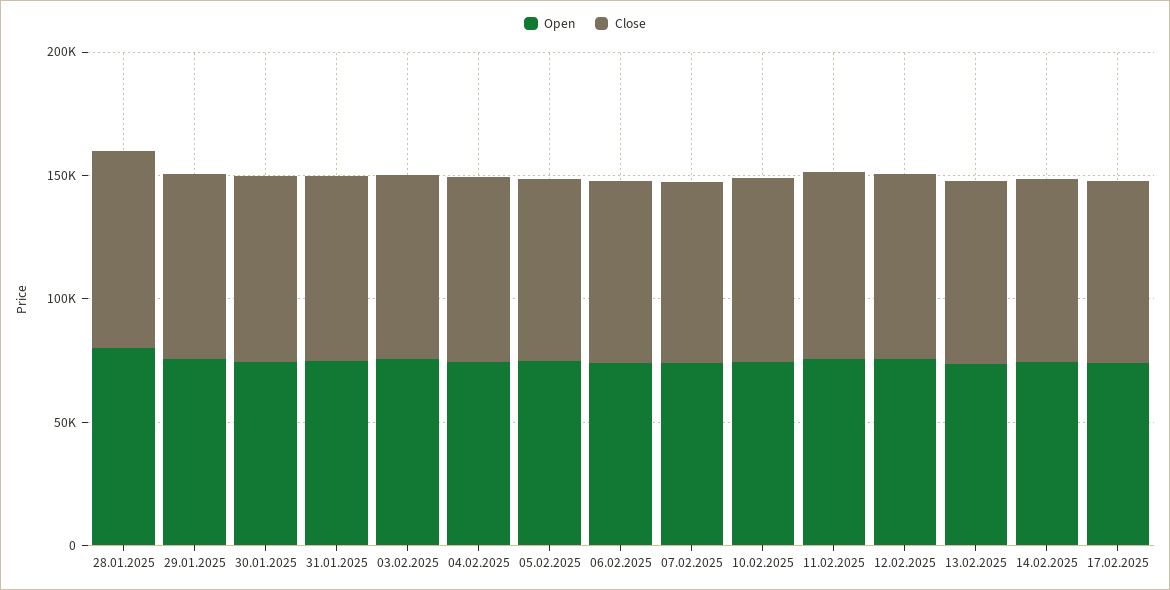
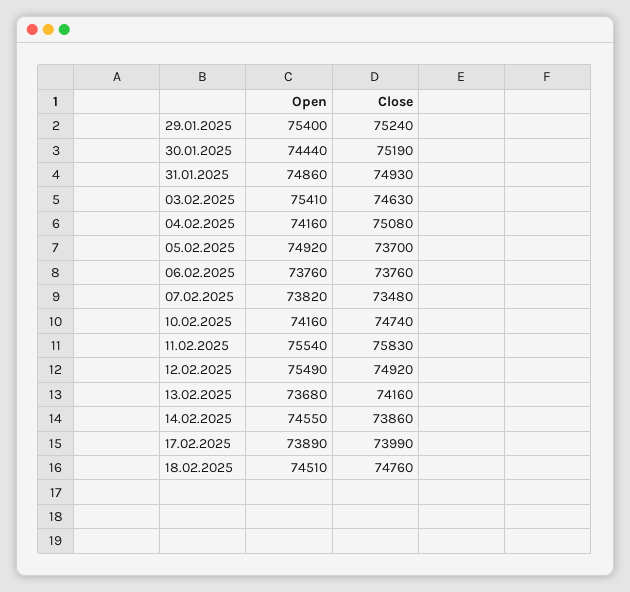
Open, 28.01.2025: 80000 -> none
Close, 28.01.2025: 80000 -> none
Open, 18.02.2025: none -> 74510
Close, 18.02.2025: none -> 74760

